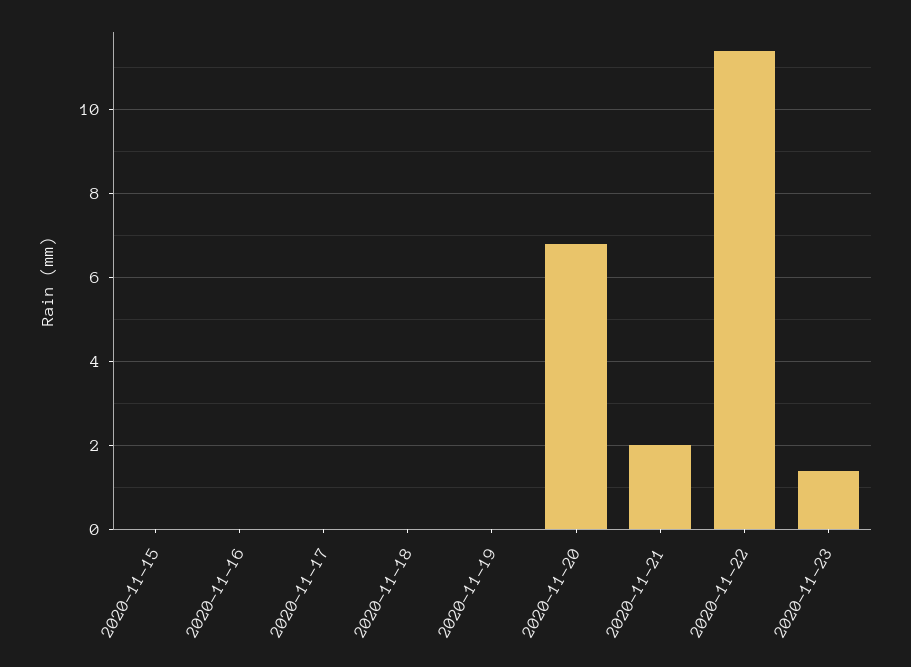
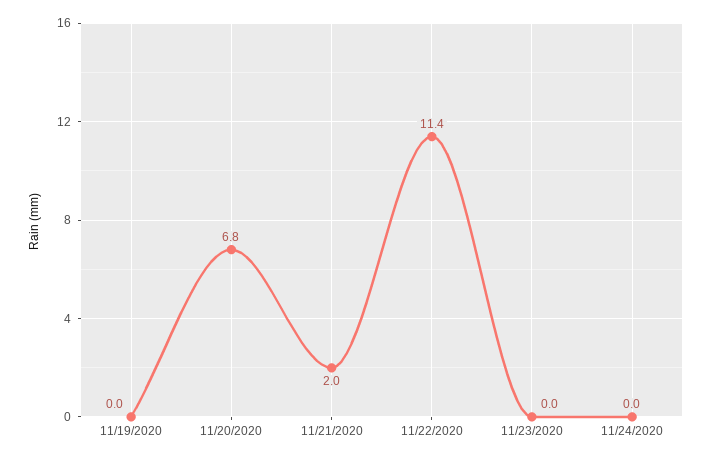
2020-11-15: 0 -> none
2020-11-16: 0 -> none
2020-11-17: 0 -> none
2020-11-18: 0 -> none
2020-11-23: 1.5 -> 0
11/24/2020: none -> 0

